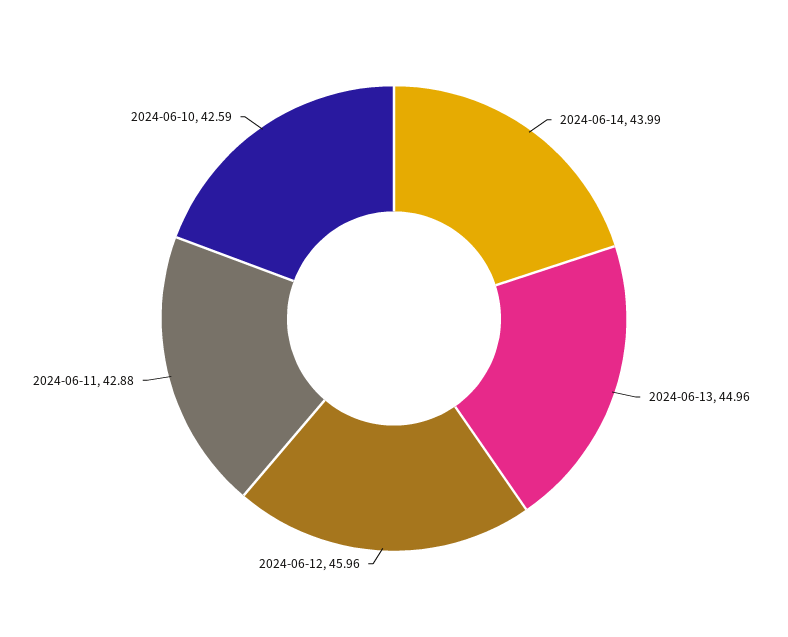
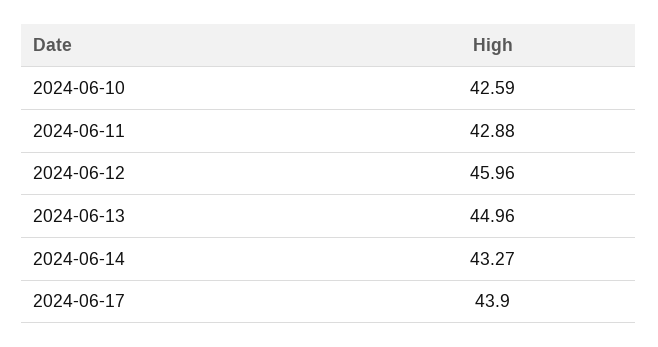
2024-06-14: 43.99 -> 43.27
2024-06-17: none -> 43.9

